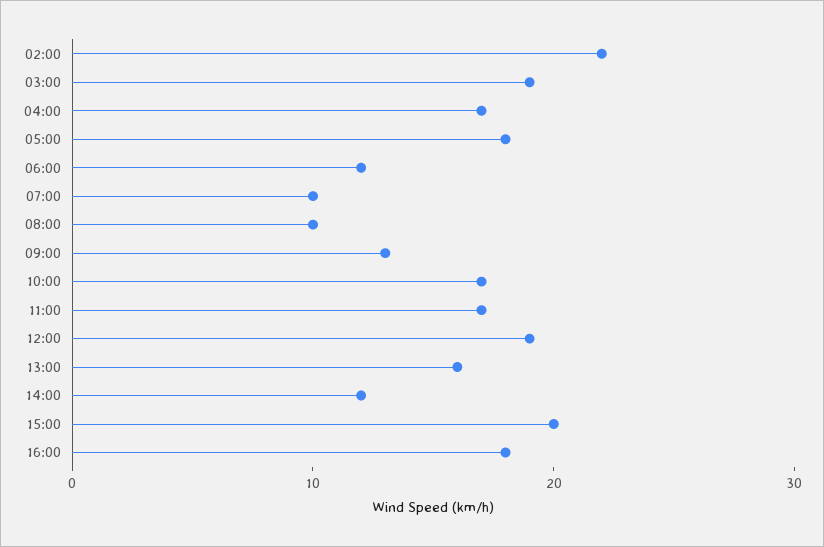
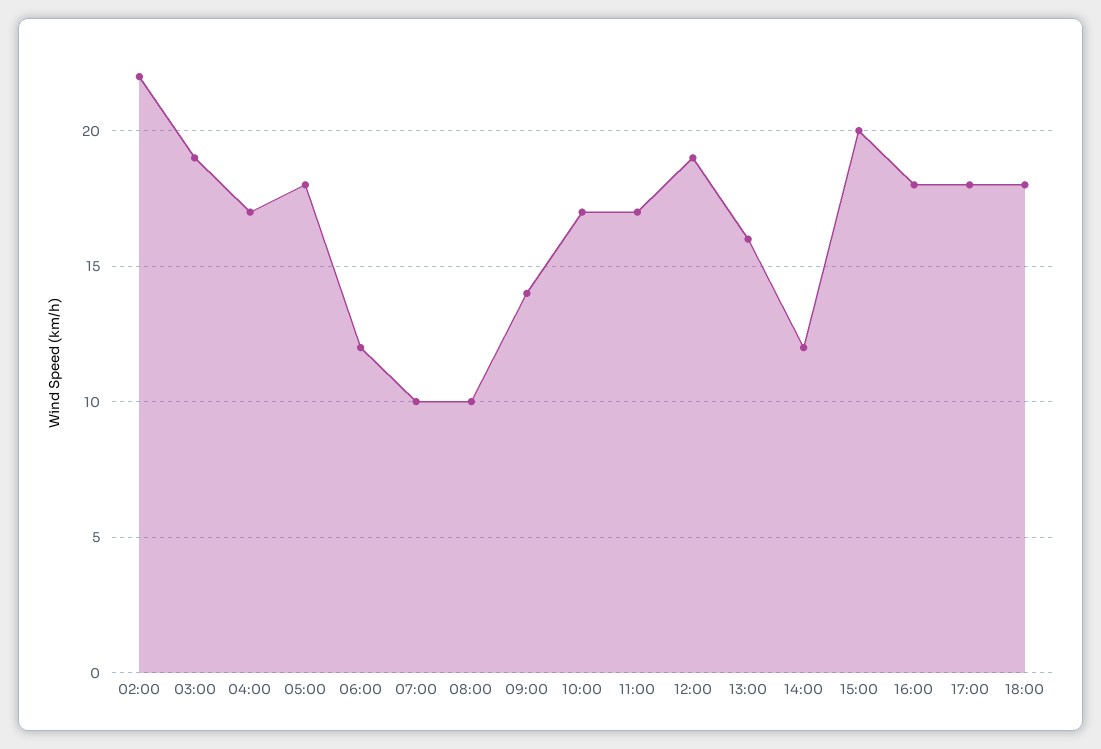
09:00: 13 -> 14
17:00: none -> 18
18:00: none -> 18

